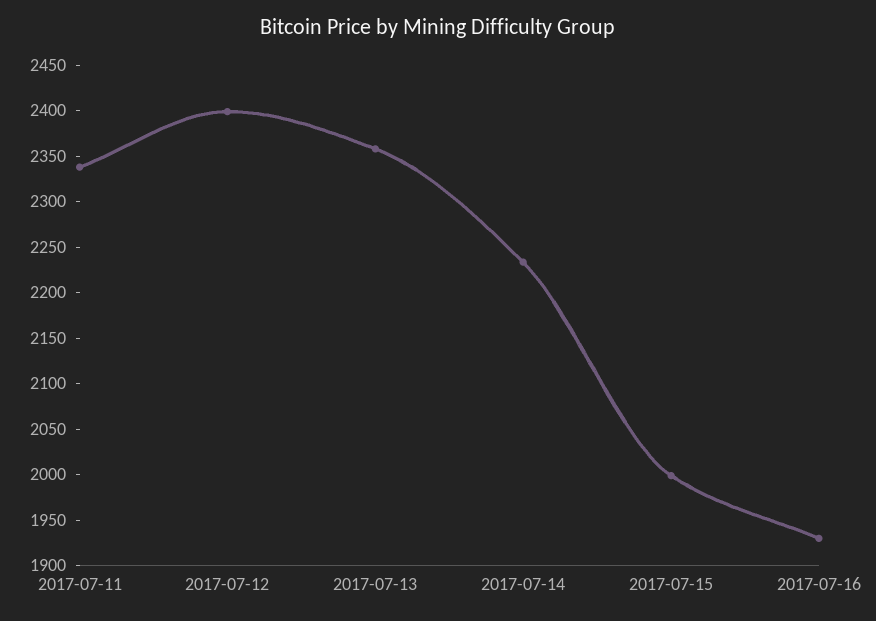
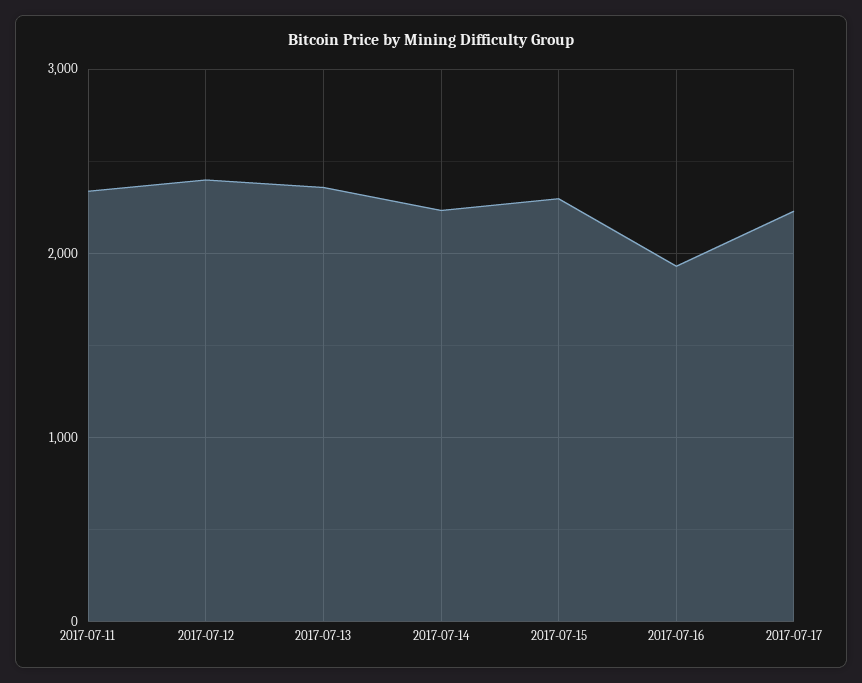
2017-07-15: 2000 -> 2300
2017-07-17: none -> 2200

